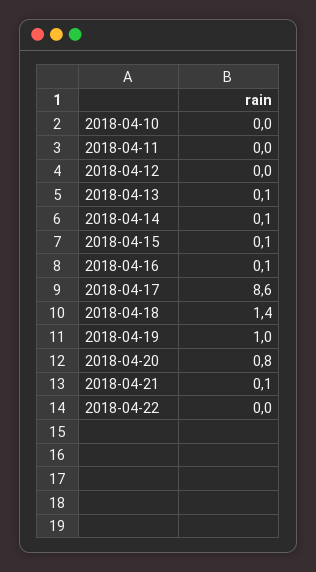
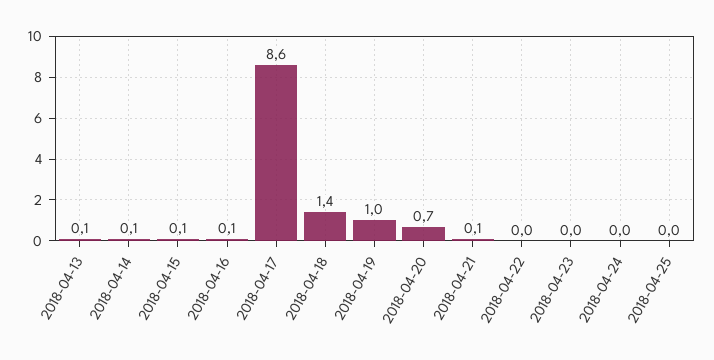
2018-04-10: 0 -> none
2018-04-11: 0 -> none
2018-04-12: 0 -> none
2018-04-20: 0.8 -> 0.7
2018-04-23: none -> 0
2018-04-24: none -> 0
2018-04-25: none -> 0

